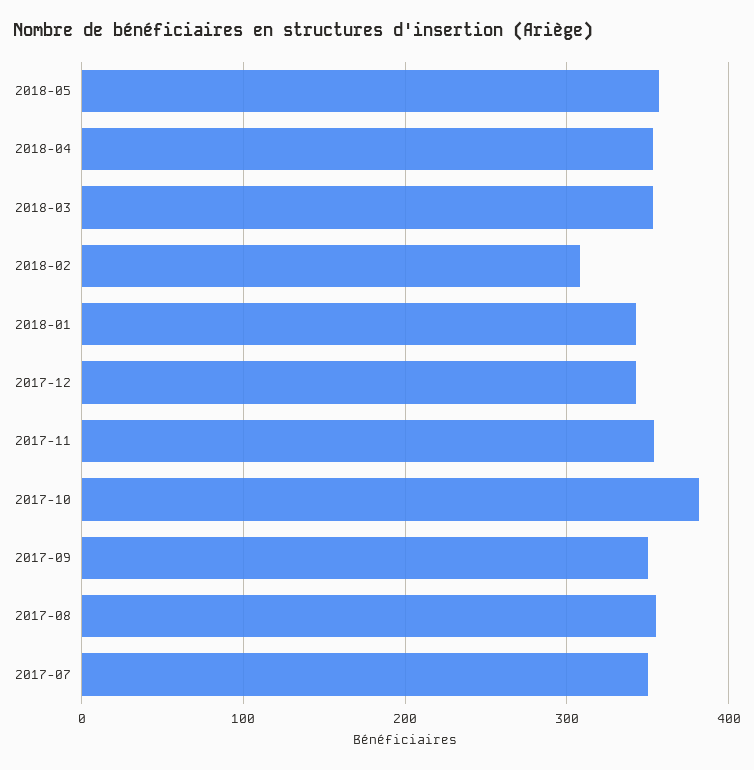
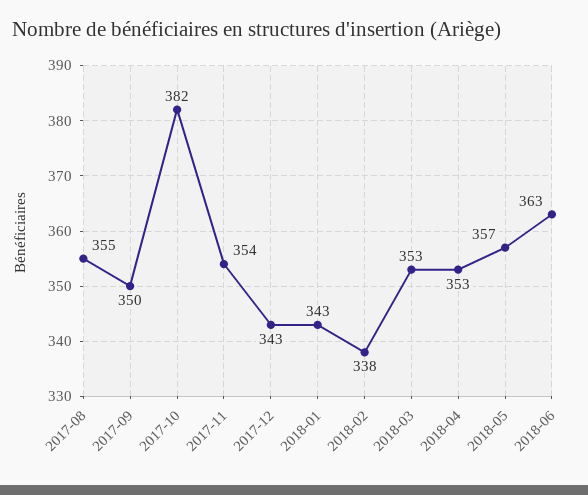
2018-02: 310 -> 338
2017-07: 350 -> none
2018-06: none -> 363

